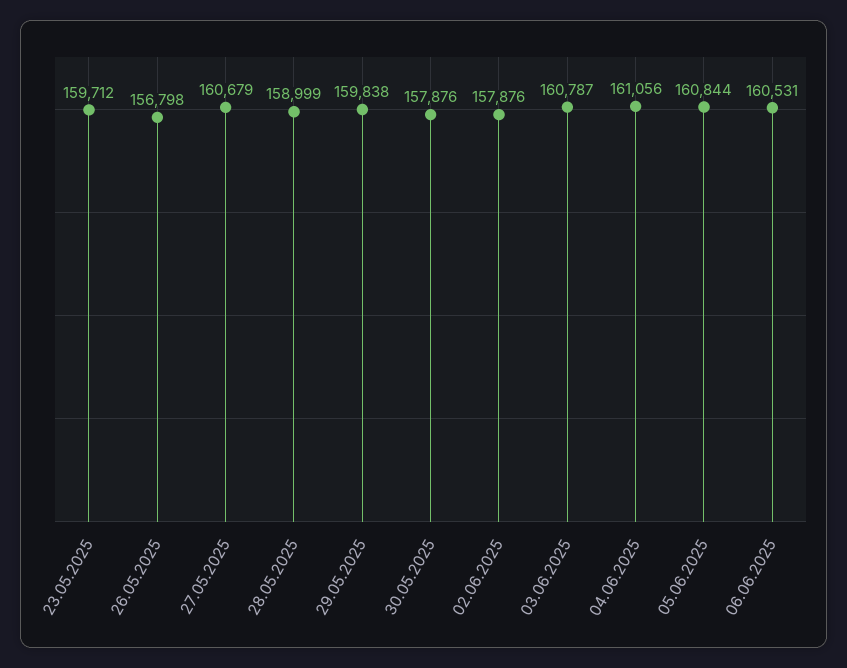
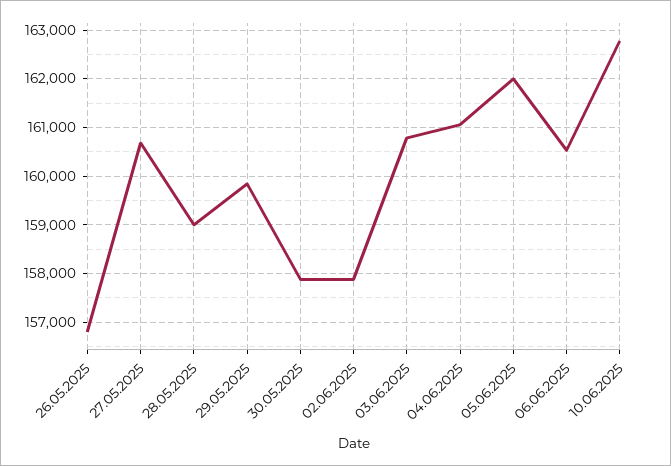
23.05.2025: 159712 -> none
05.06.2025: 160844 -> 162000
10.06.2025: none -> 162800

